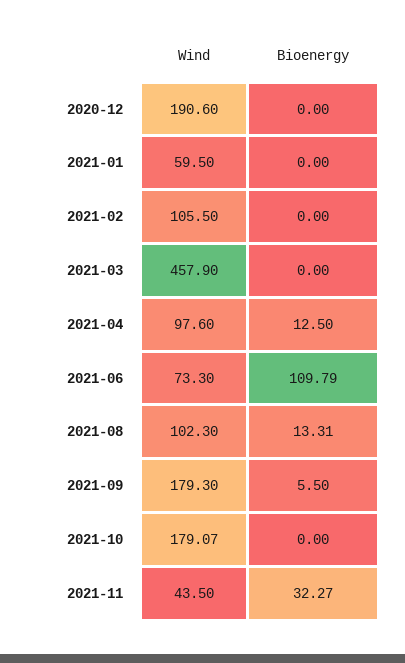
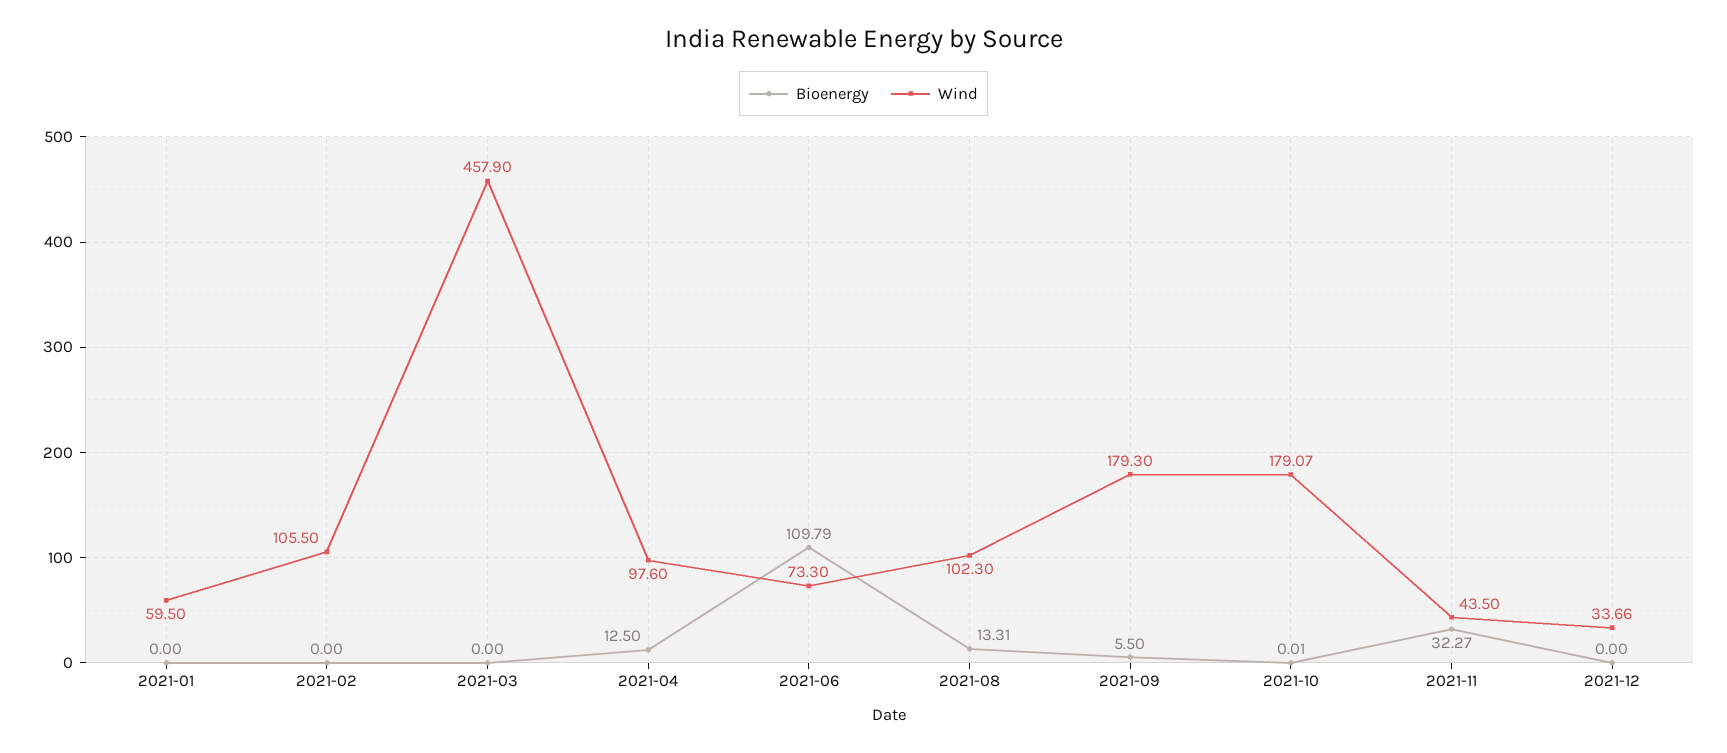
Wind, 2020-12: 190.6 -> none
Bioenergy, 2020-12: 0 -> none
Bioenergy, 2021-10: 0 -> 0.01
Bioenergy, 2021-12: none -> 0
Wind, 2021-12: none -> 33.66

